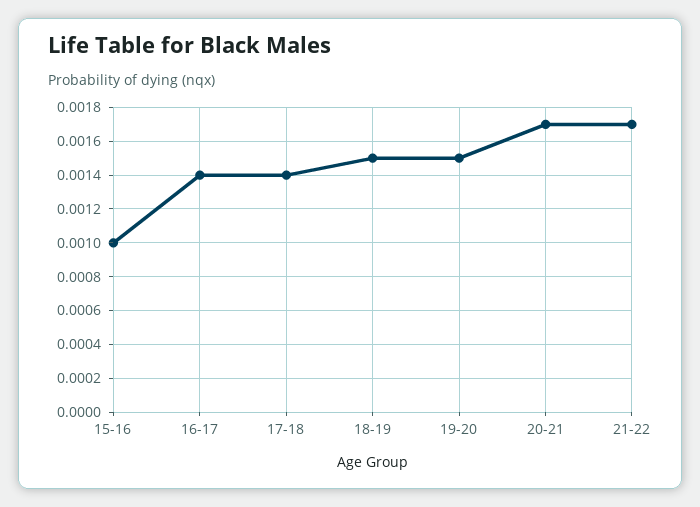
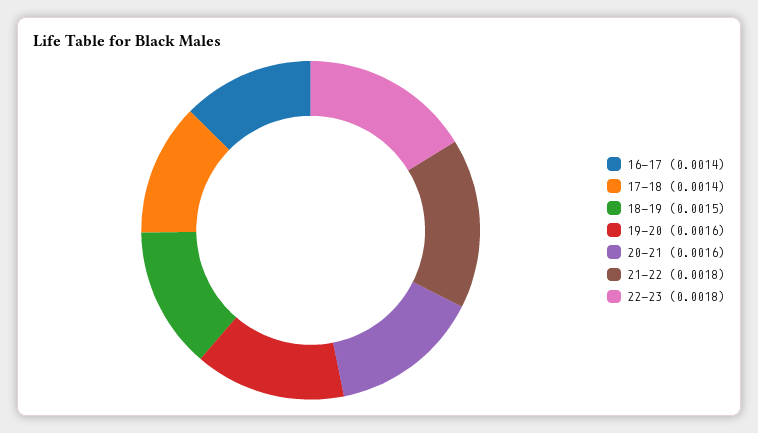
15-16: 0.001 -> none
19-20: 0.0015 -> 0.0016
20-21: 0.0017 -> 0.0016
21-22: 0.0017 -> 0.0018
22-23: none -> 0.0018

